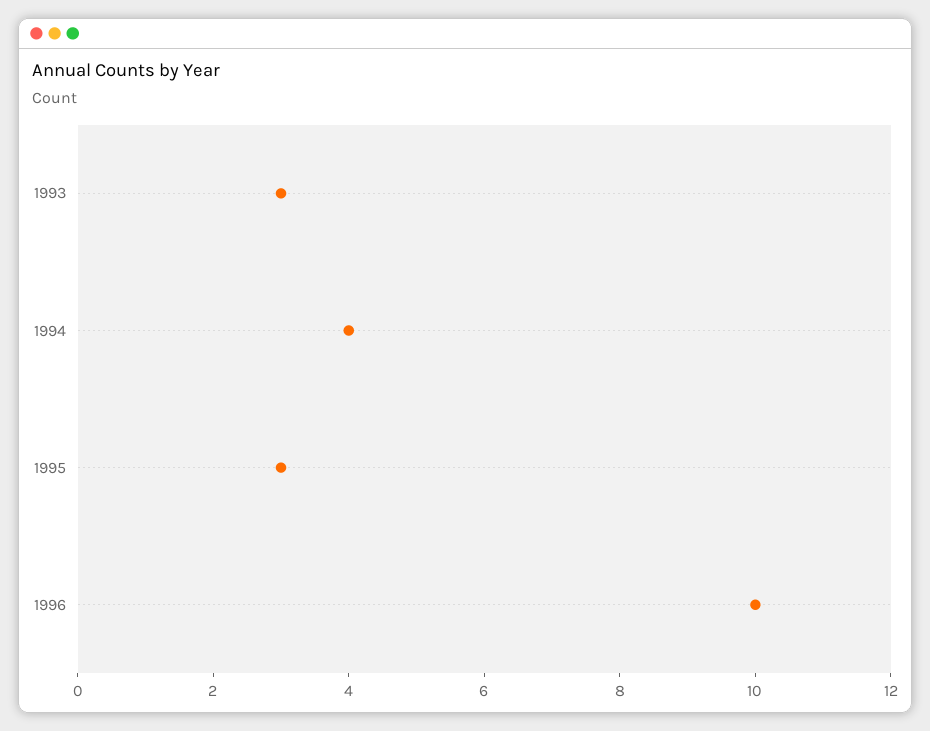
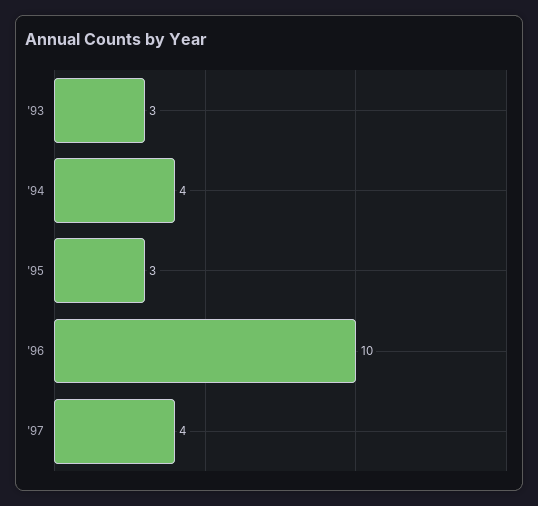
'97: none -> 4

